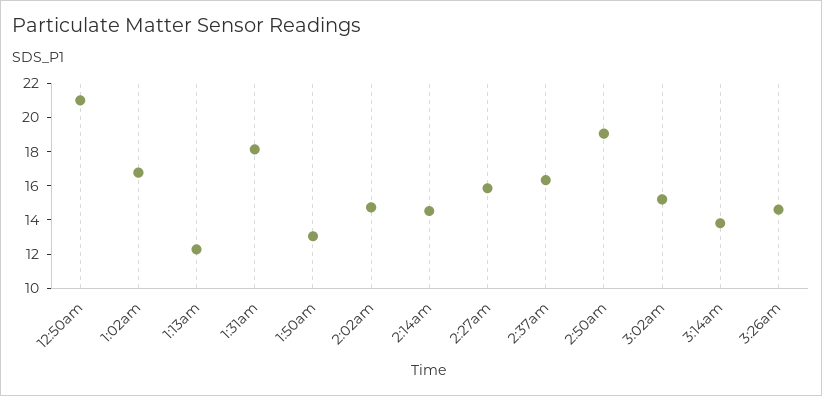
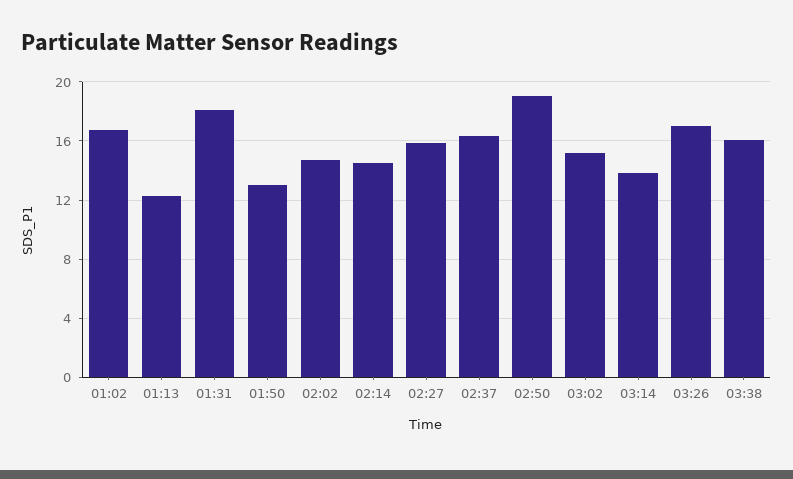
12:50am: 21 -> none
3:26am: 14.5 -> 17
03:38: none -> 16

